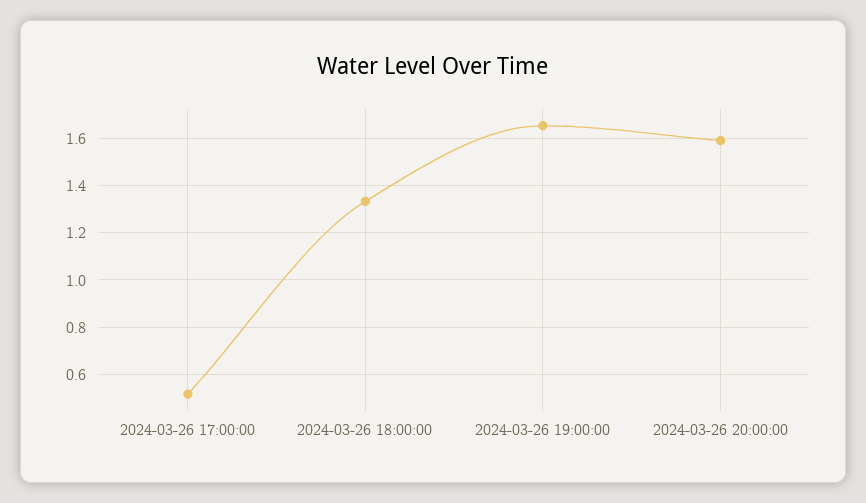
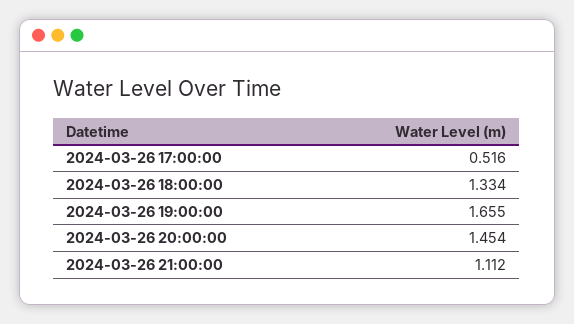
2024-03-26 20:00:00: 1.6 -> 1.454
2024-03-26 21:00:00: none -> 1.112

